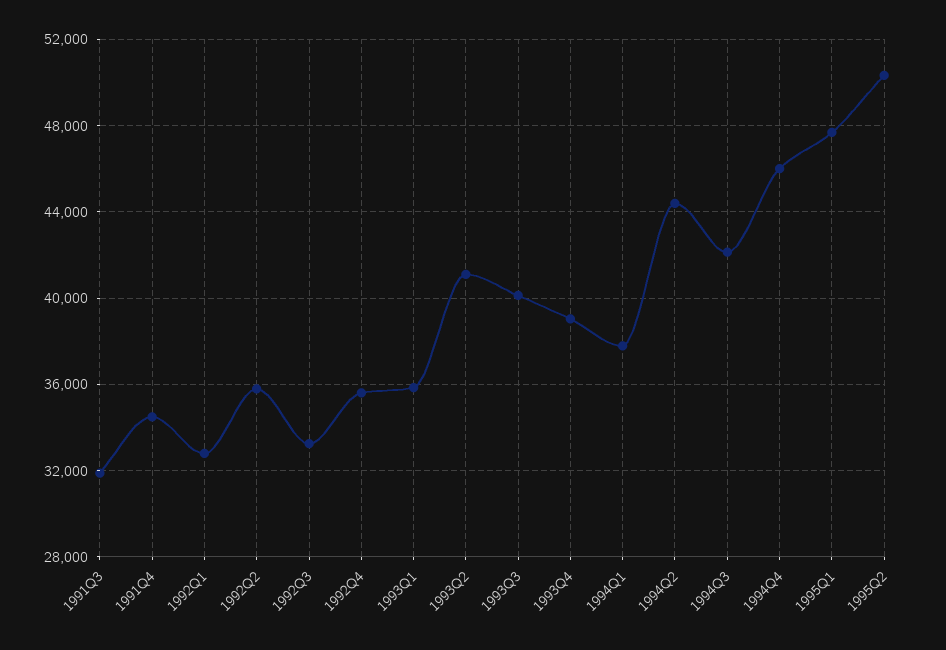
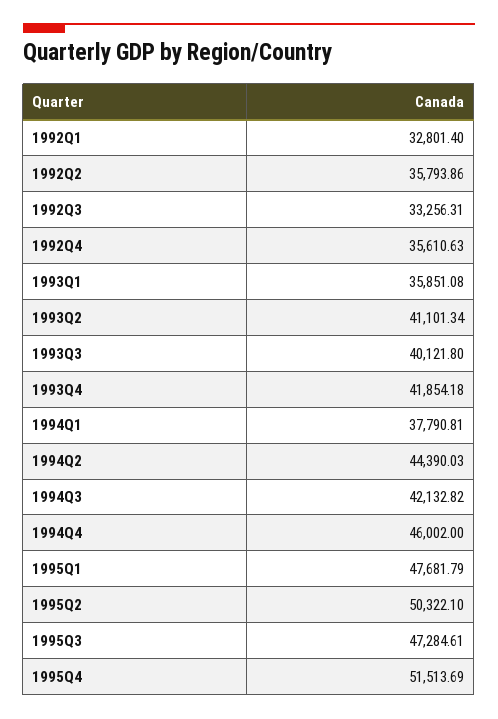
1991Q3: 32000 -> none
1991Q4: 34500 -> none
1993Q4: 39000 -> 41854.18
1995Q3: none -> 47284.61
1995Q4: none -> 51513.69

